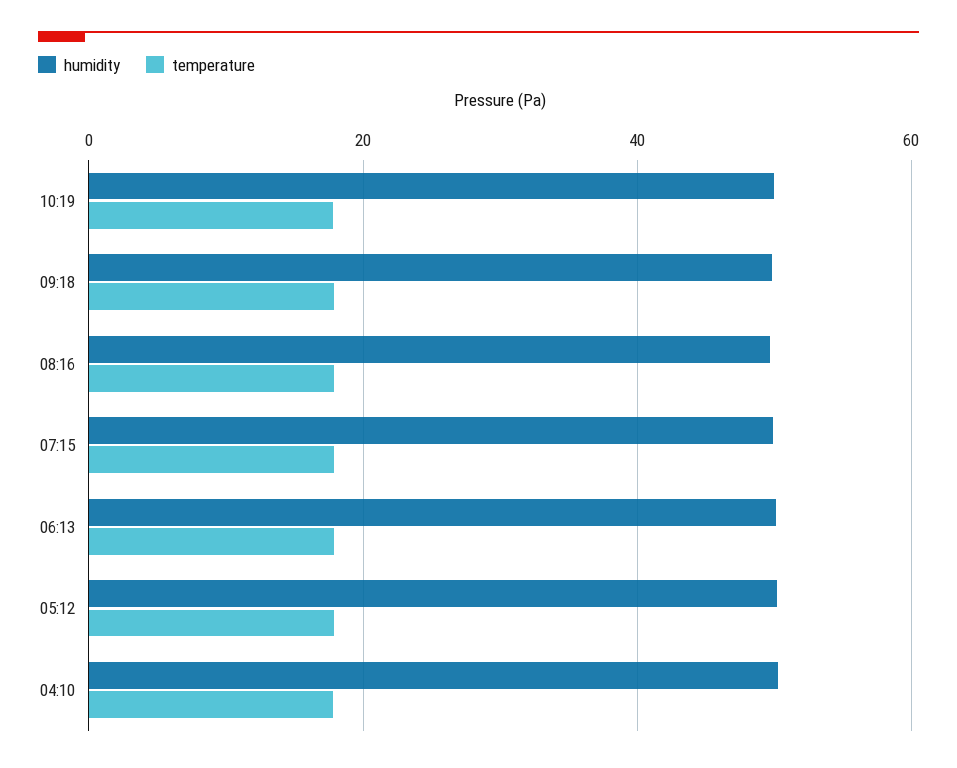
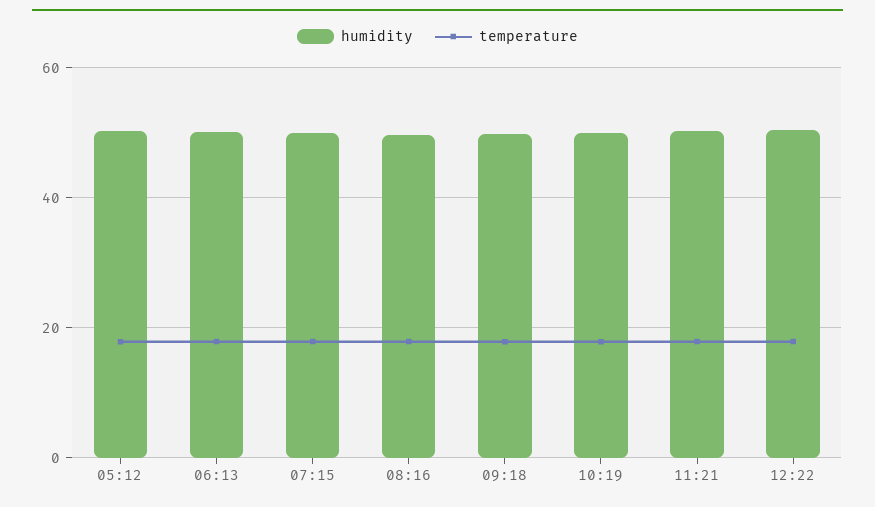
humidity, 04:10: 50 -> none
temperature, 04:10: 18 -> none
humidity, 11:21: none -> 50
temperature, 11:21: none -> 18
humidity, 12:22: none -> 50
temperature, 12:22: none -> 18

